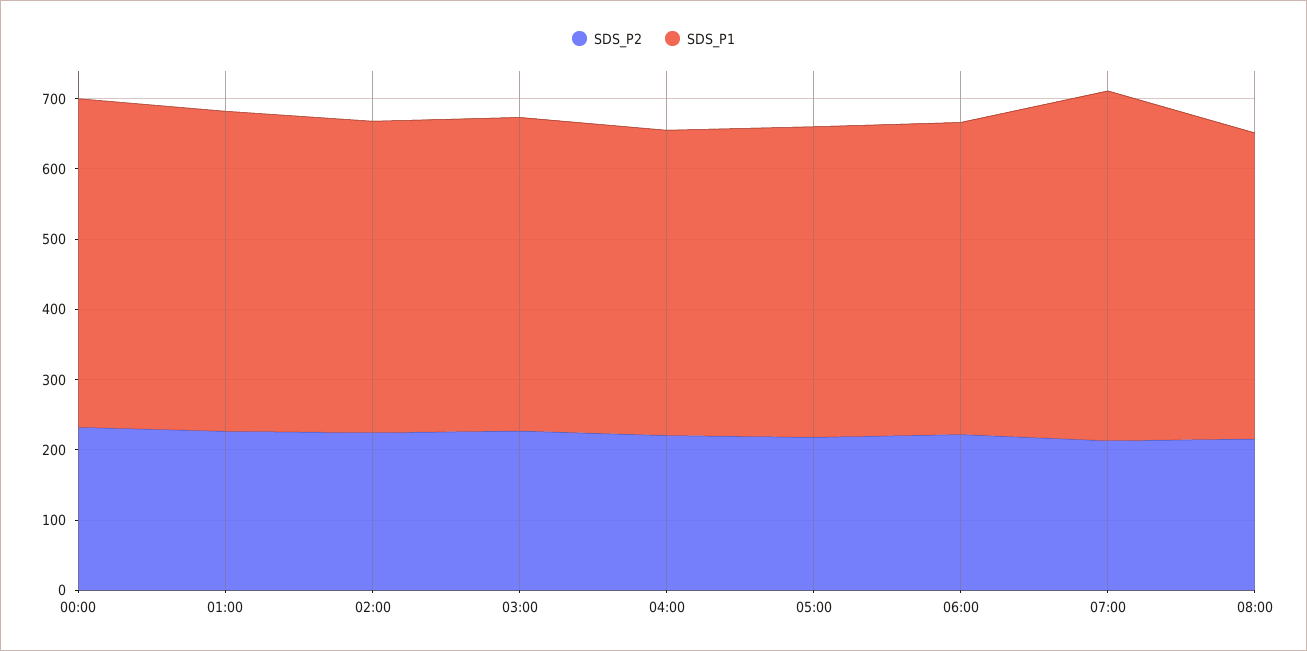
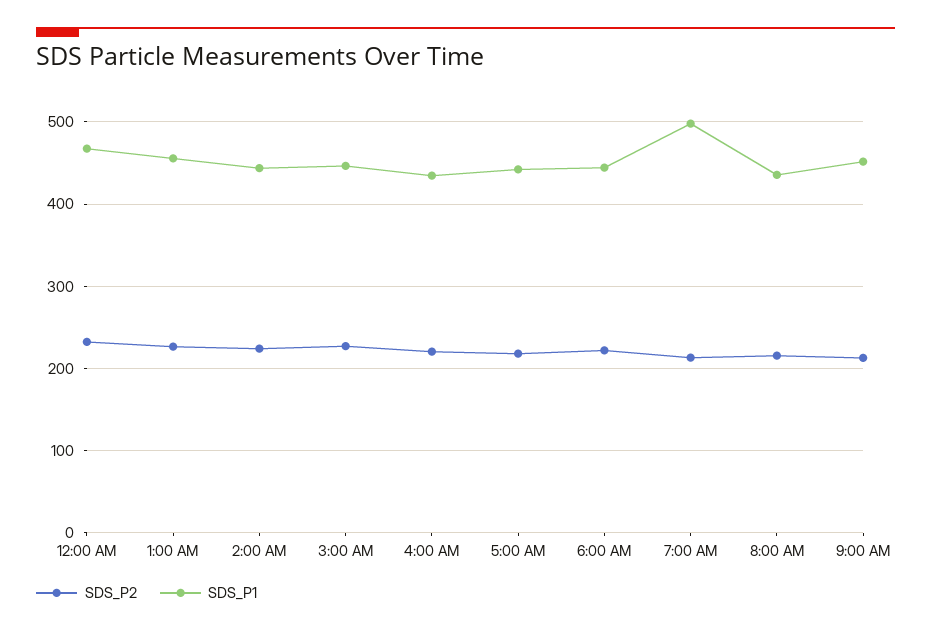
SDS_P2, 9:00 AM: none -> 210
SDS_P1, 9:00 AM: none -> 450

